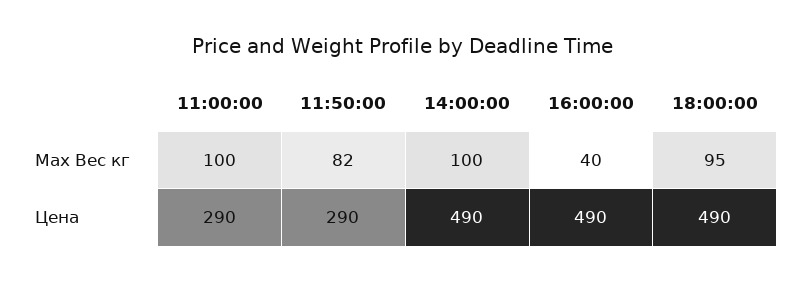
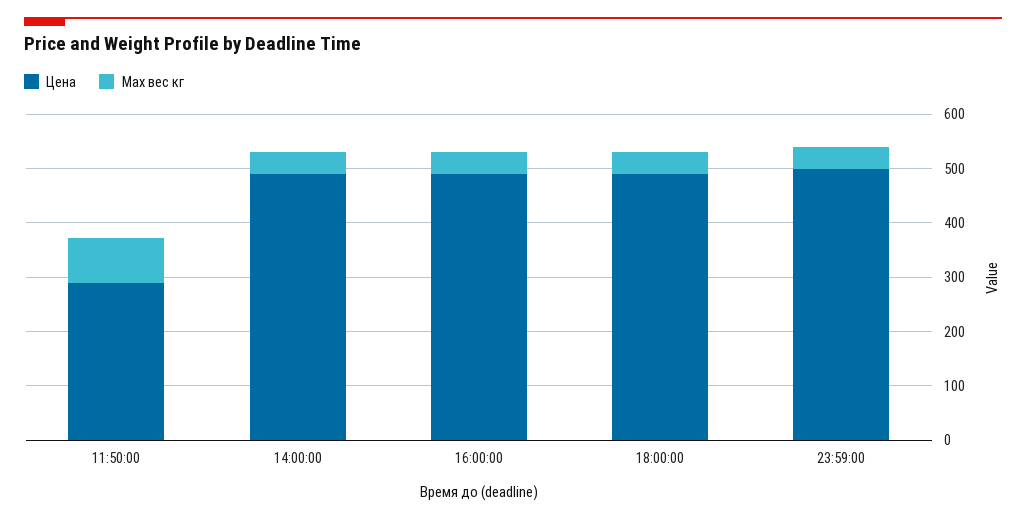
Max Вес кг, 11:00:00: 100 -> none
Max Вес кг, 14:00:00: 100 -> 40
Max Вес кг, 18:00:00: 95 -> 40
Цена, 11:00:00: 290 -> none
Цена, 23:59:00: none -> 500
Max Вес кг, 23:59:00: none -> 40

